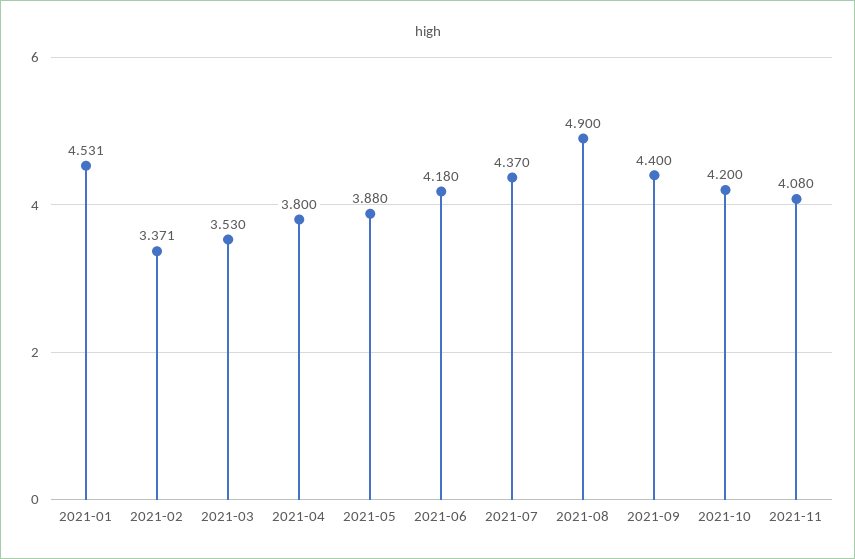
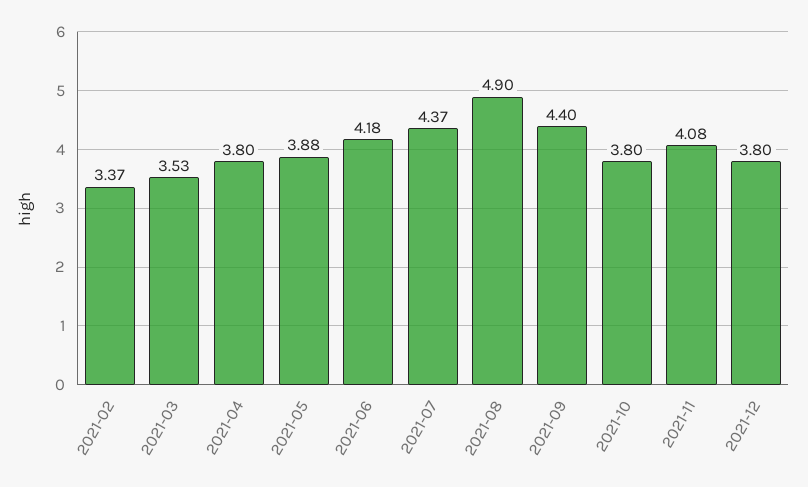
2021-01: 4.531 -> none
2021-10: 4.2 -> 3.8
2021-12: none -> 3.8

